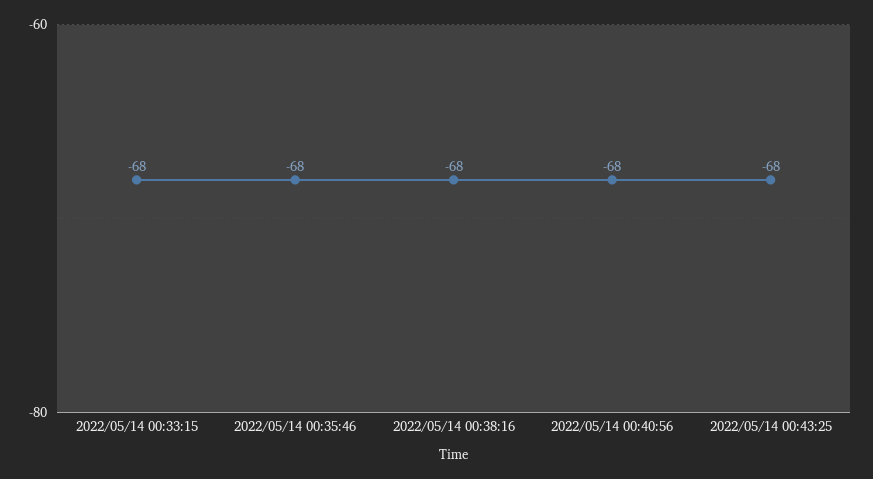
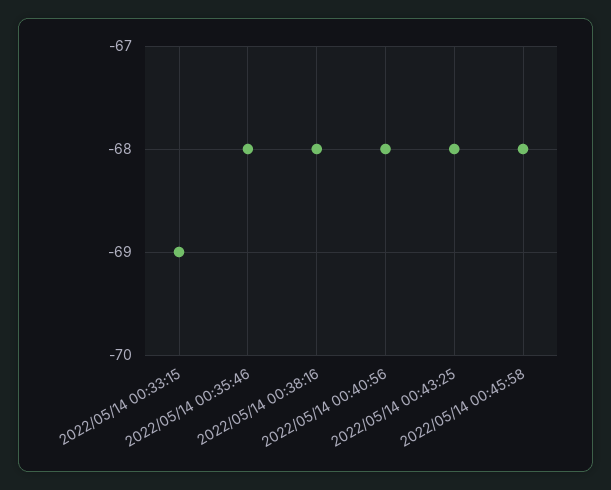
2022/05/14 00:33:15: -68 -> -69
2022/05/14 00:45:58: none -> -68

